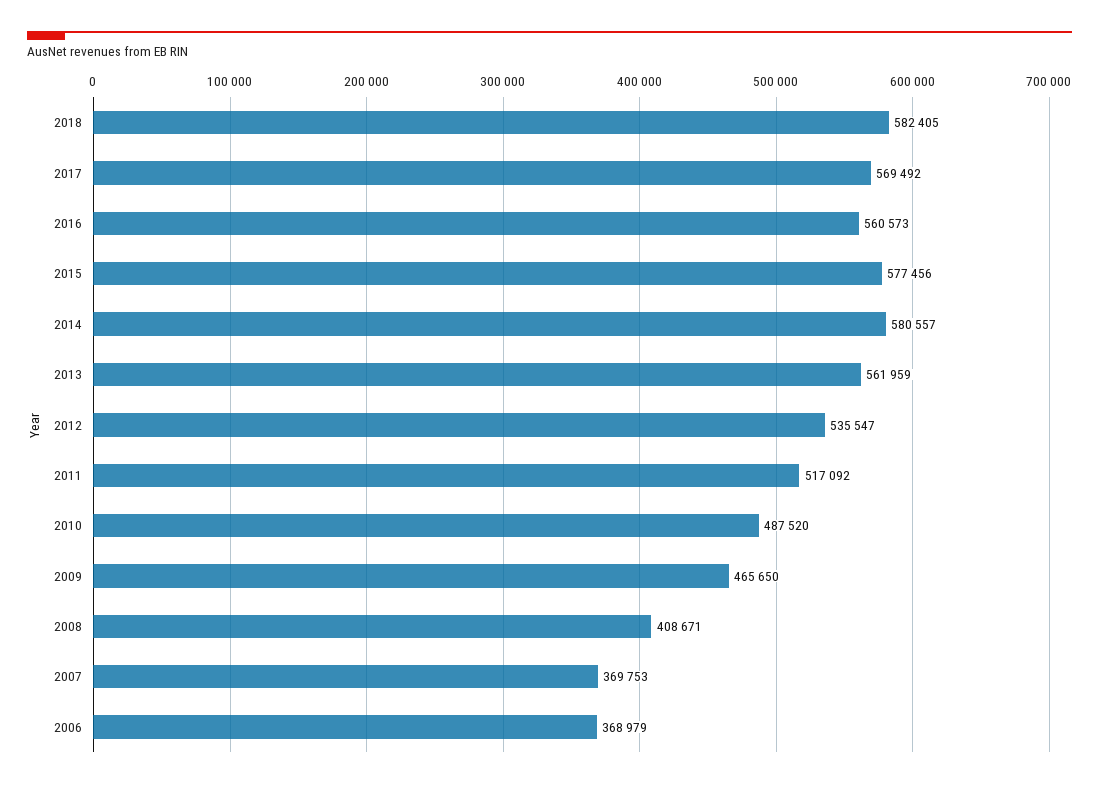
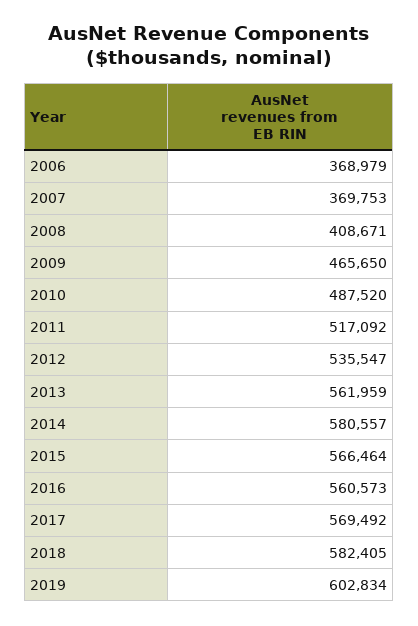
2015: 577456 -> 566464
2019: none -> 602834

